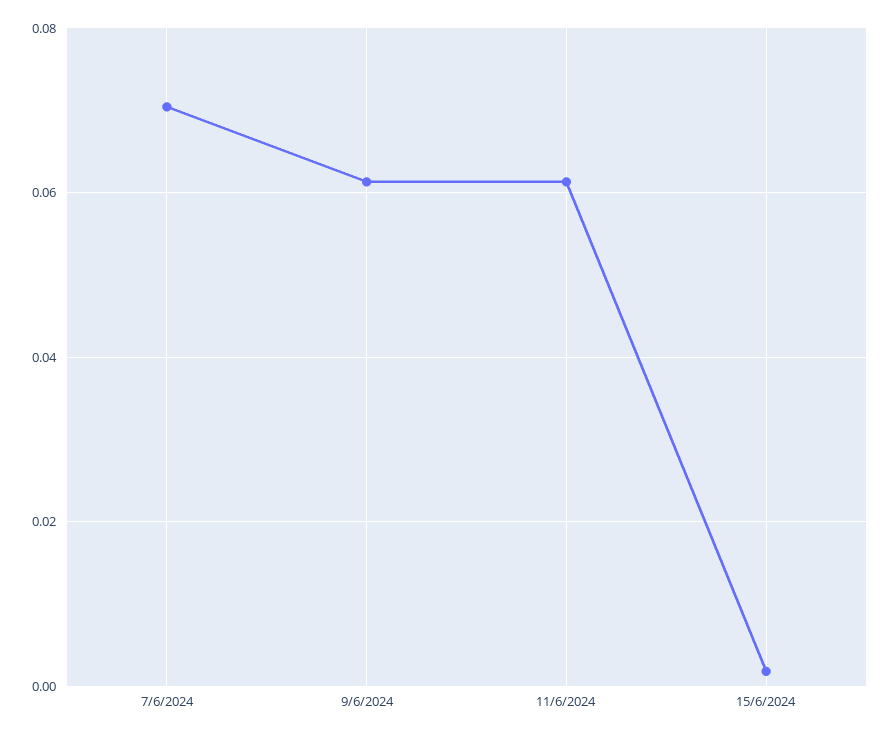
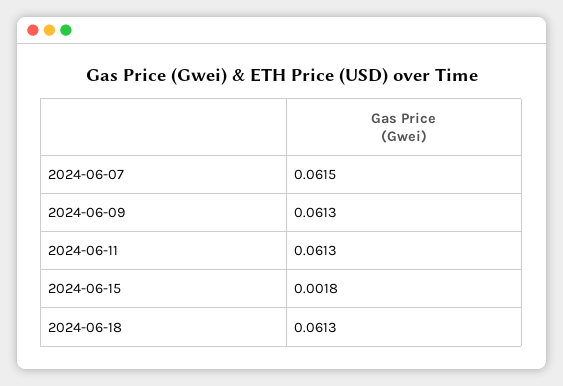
7/6/2024: 0.07 -> 0.0615
2024-06-18: none -> 0.0613

